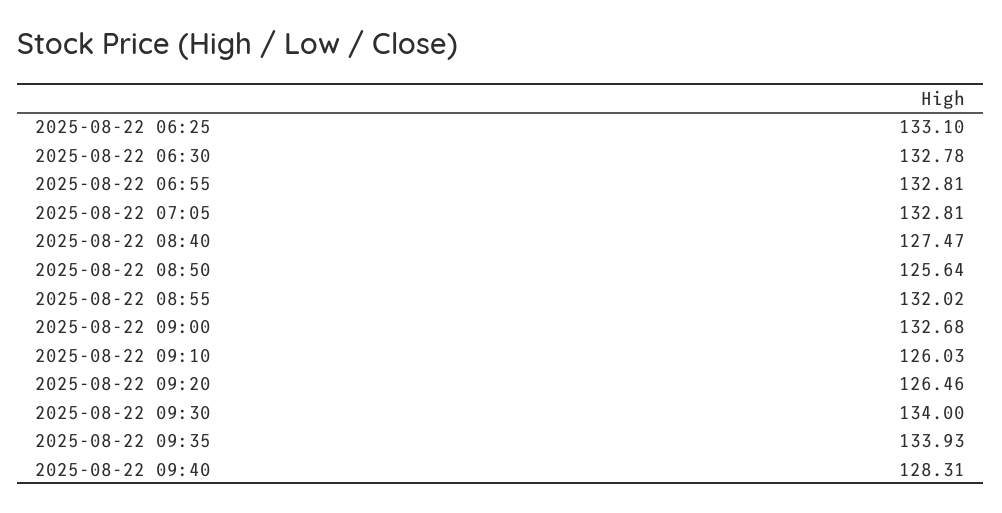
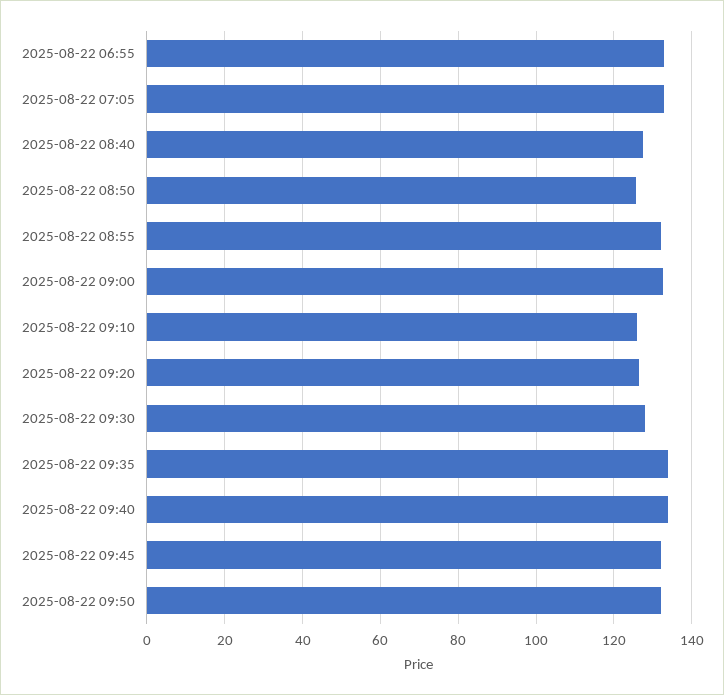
2025-08-22 06:25: 133.1 -> none
2025-08-22 06:30: 132.78 -> none
2025-08-22 09:30: 134 -> 128
2025-08-22 09:40: 128.31 -> 134
2025-08-22 09:45: none -> 132
2025-08-22 09:50: none -> 132

